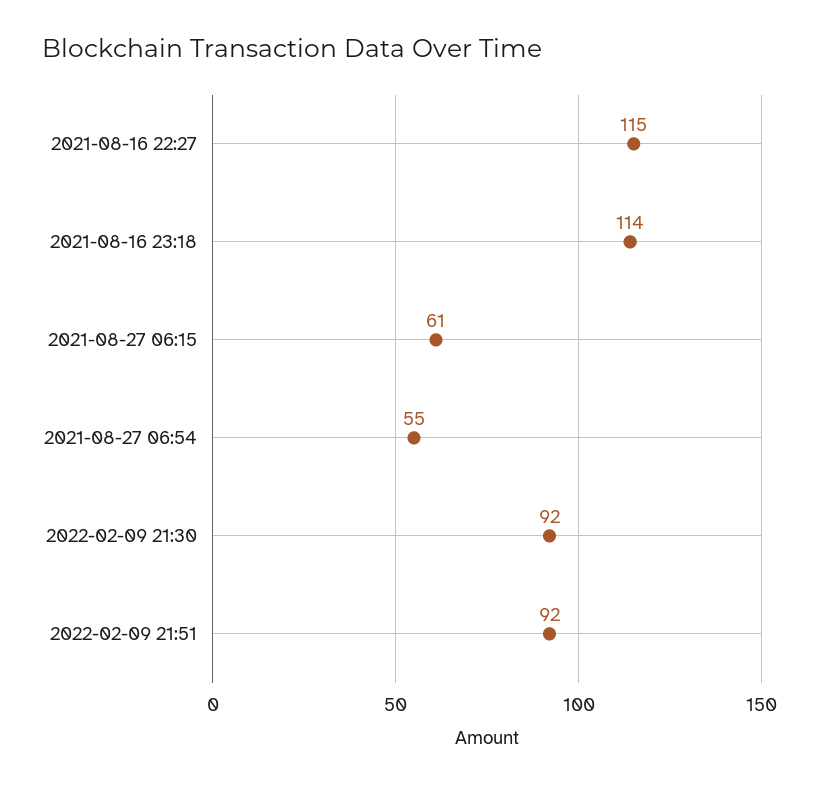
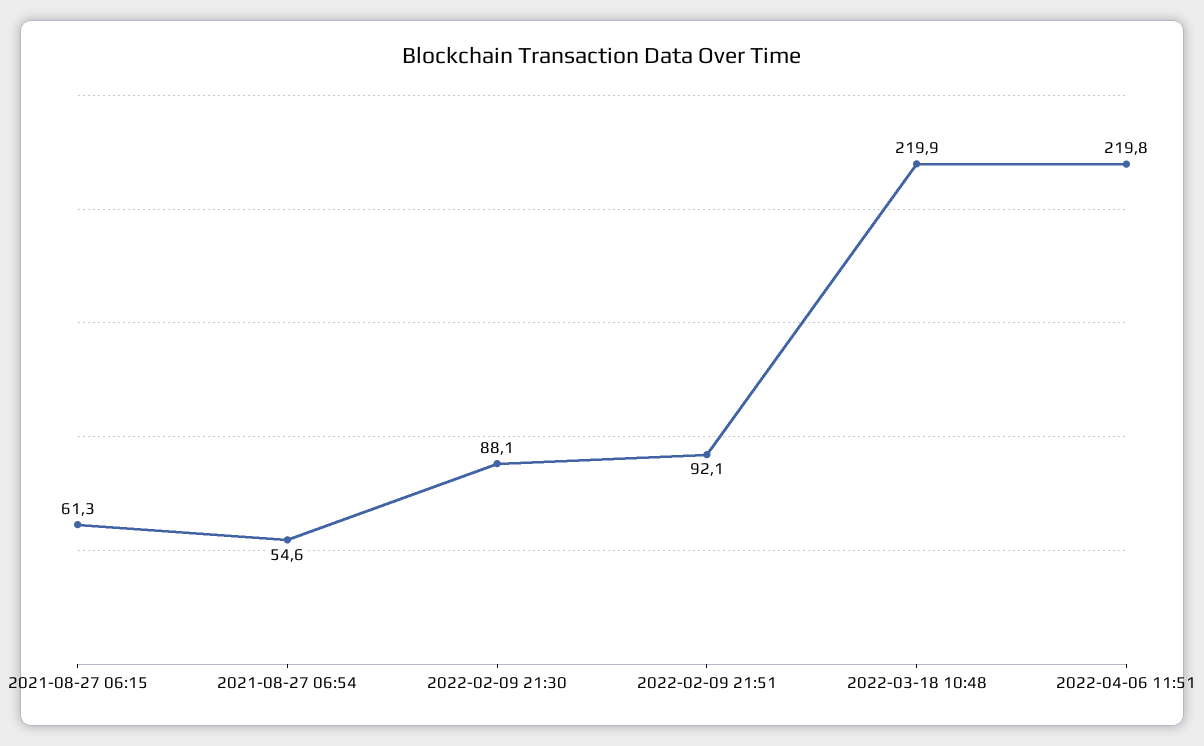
2021-08-16 22:27: 115 -> none
2021-08-16 23:18: 114 -> none
2022-02-09 21:30: 92 -> 88.1
2022-03-18 10:48: none -> 219.9
2022-04-06 11:51: none -> 219.8

